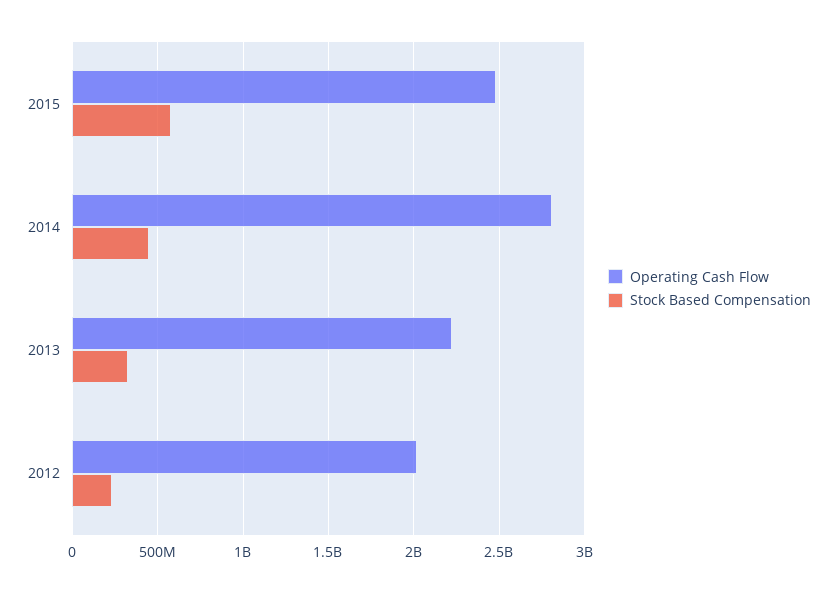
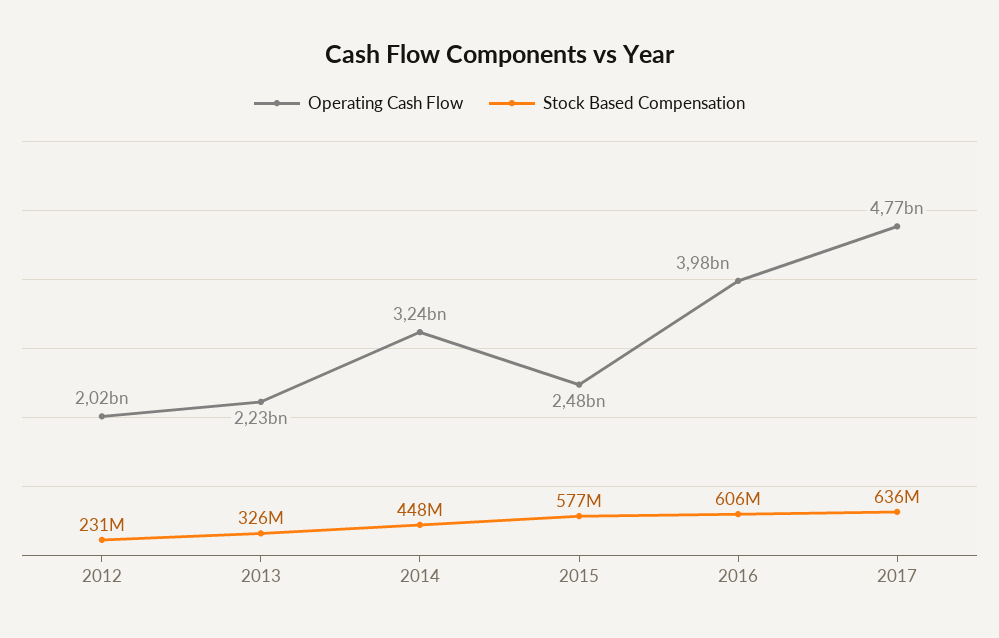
Operating Cash Flow, 2014: 2800000000 -> 3240000000
Operating Cash Flow, 2016: none -> 3980000000
Stock Based Compensation, 2016: none -> 606000000
Operating Cash Flow, 2017: none -> 4770000000
Stock Based Compensation, 2017: none -> 636000000

